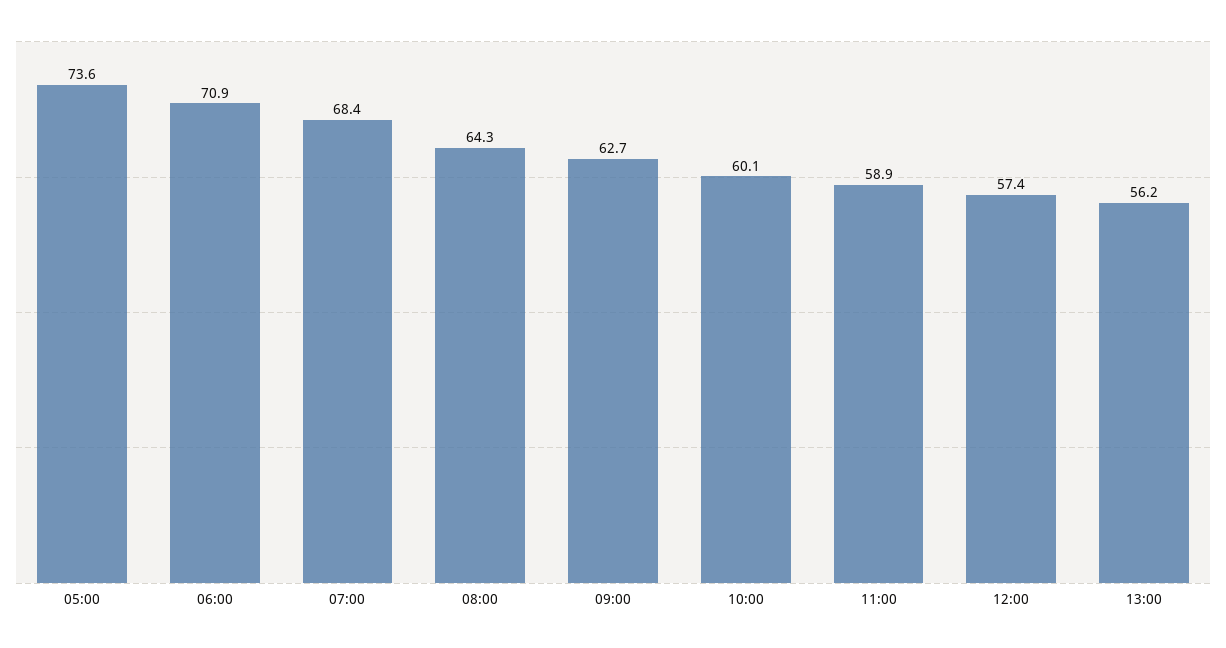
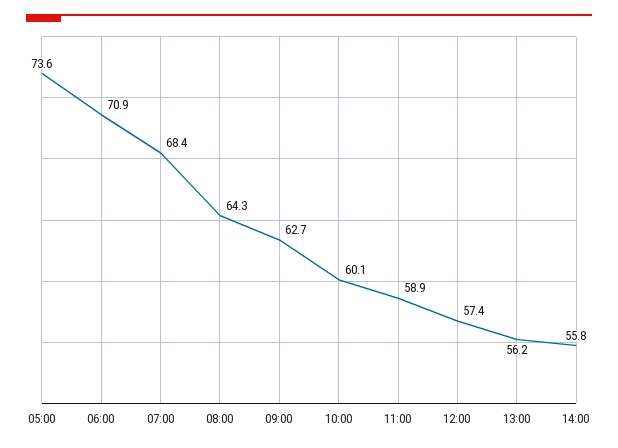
14:00: none -> 55.8

